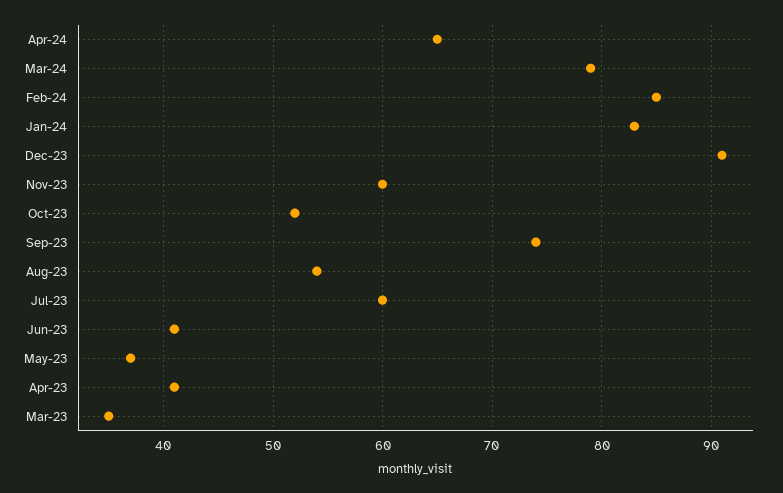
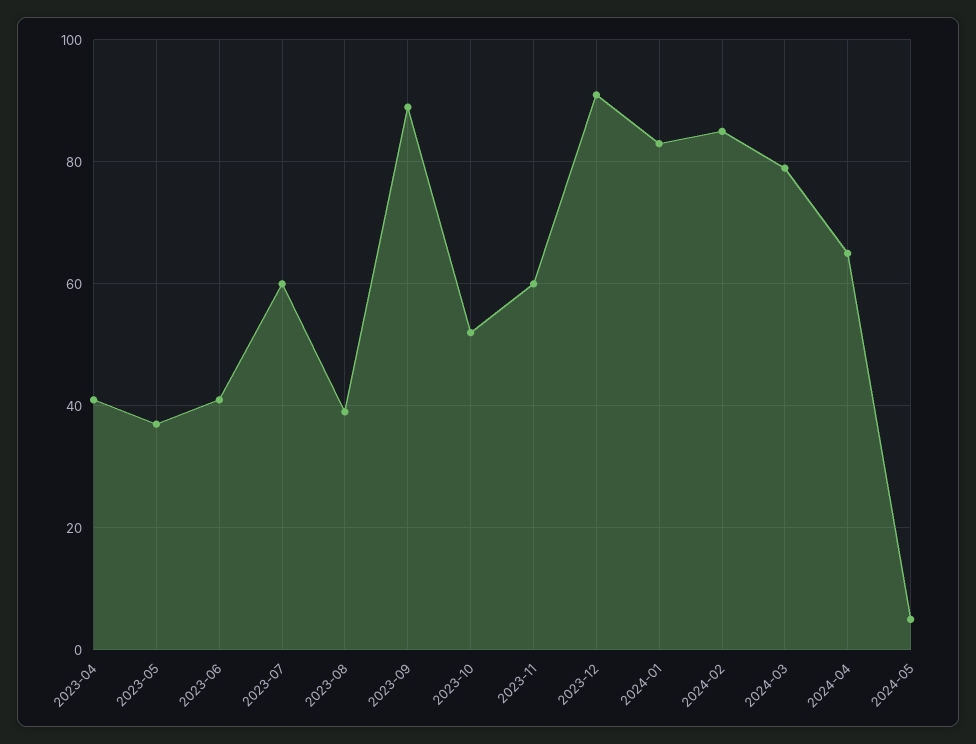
Sep-23: 74 -> 90
Aug-23: 54 -> 40
Mar-23: 35 -> none
2024-05: none -> 5

